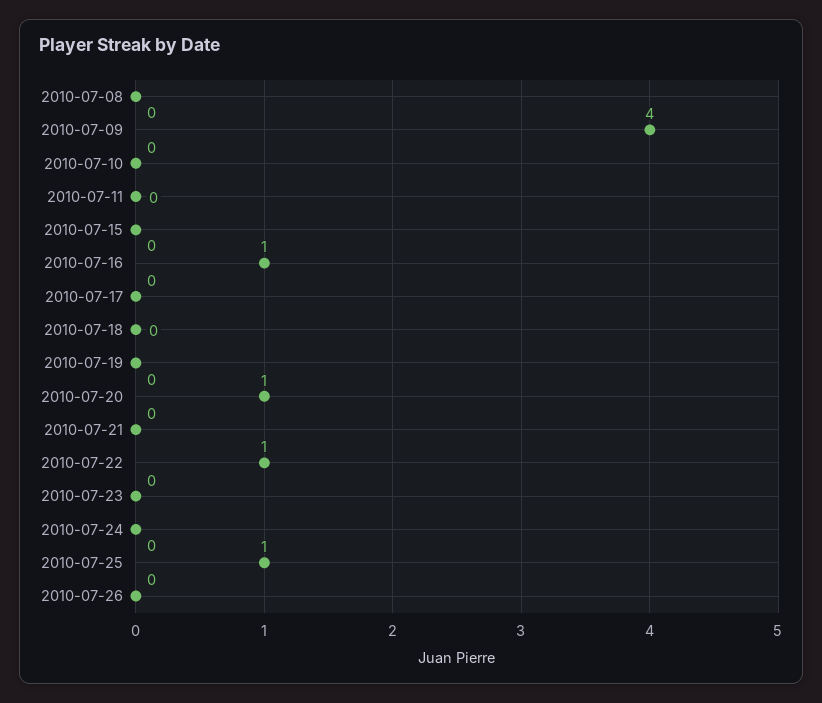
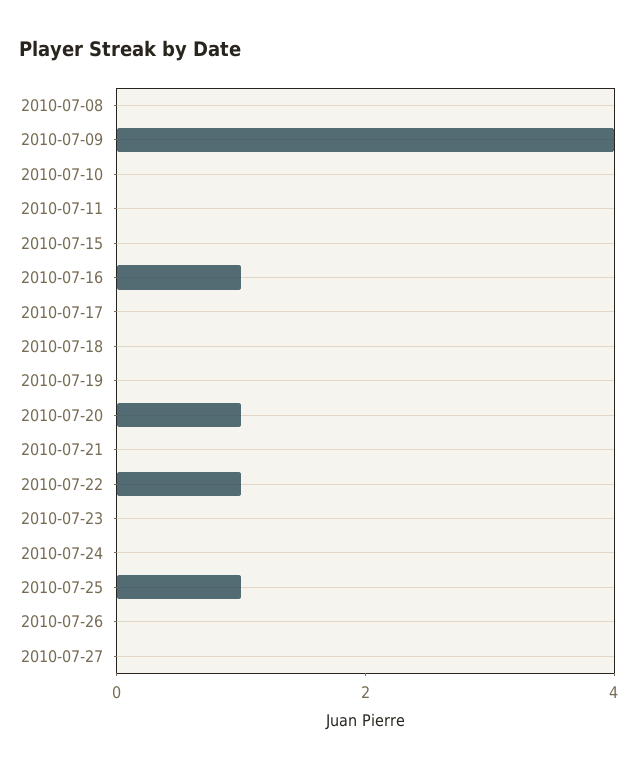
2010-07-27: none -> 0

